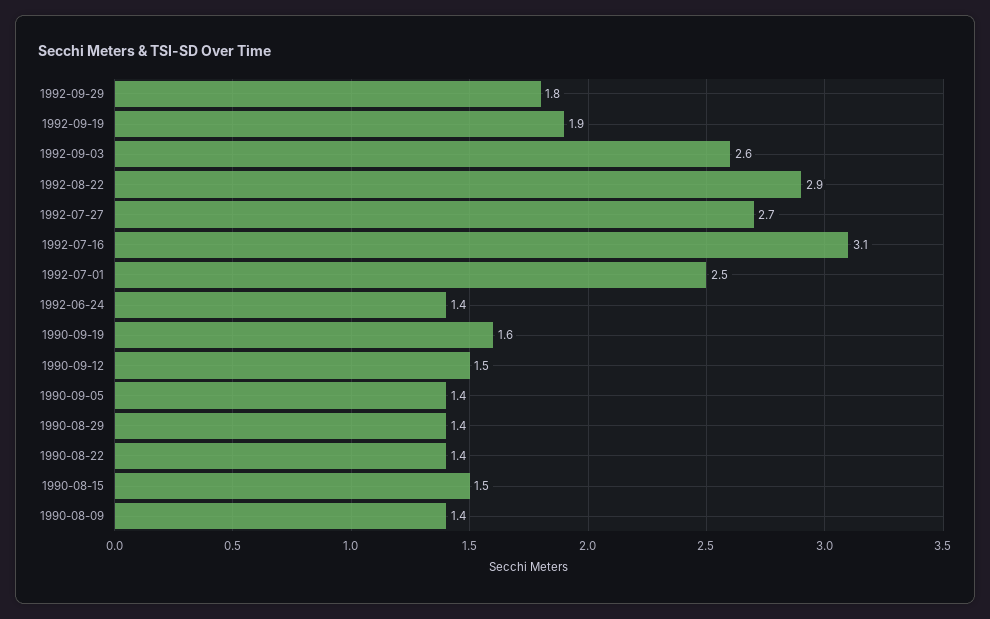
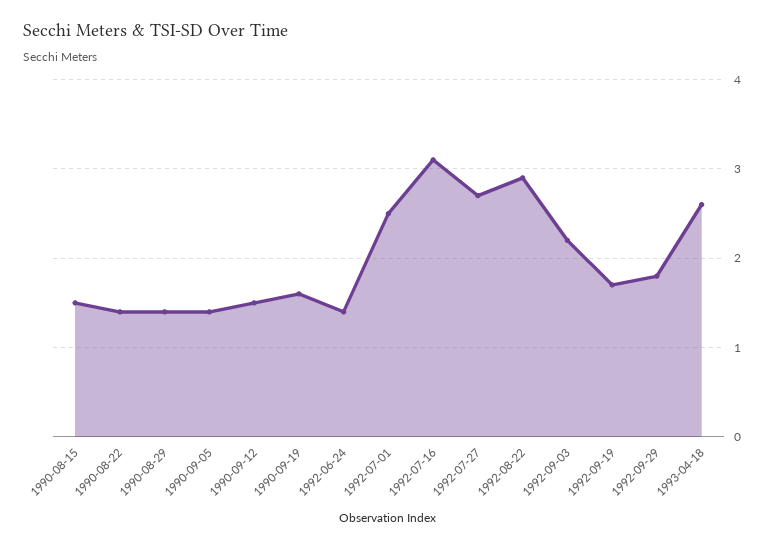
1992-09-19: 1.9 -> 1.7
1992-09-03: 2.6 -> 2.2
1990-08-09: 1.4 -> none
1993-04-18: none -> 2.6

